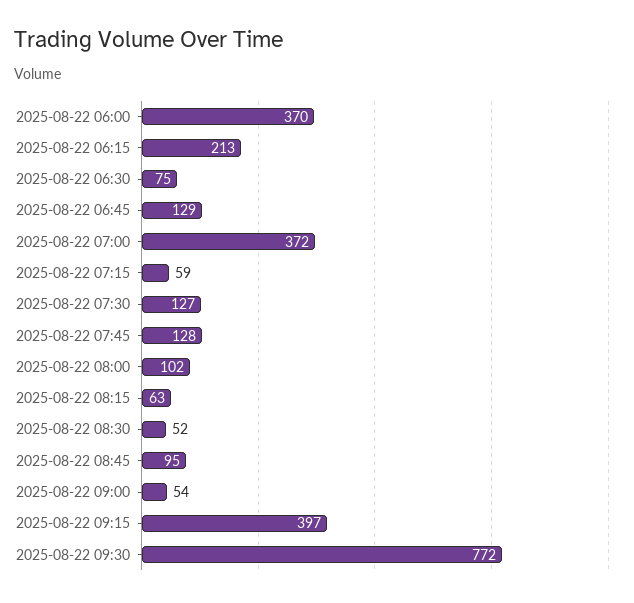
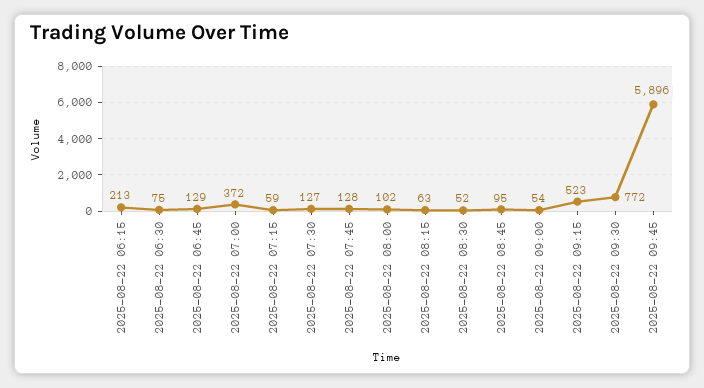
2025-08-22 06:00: 370 -> none
2025-08-22 09:15: 397 -> 523
2025-08-22 09:45: none -> 5896

